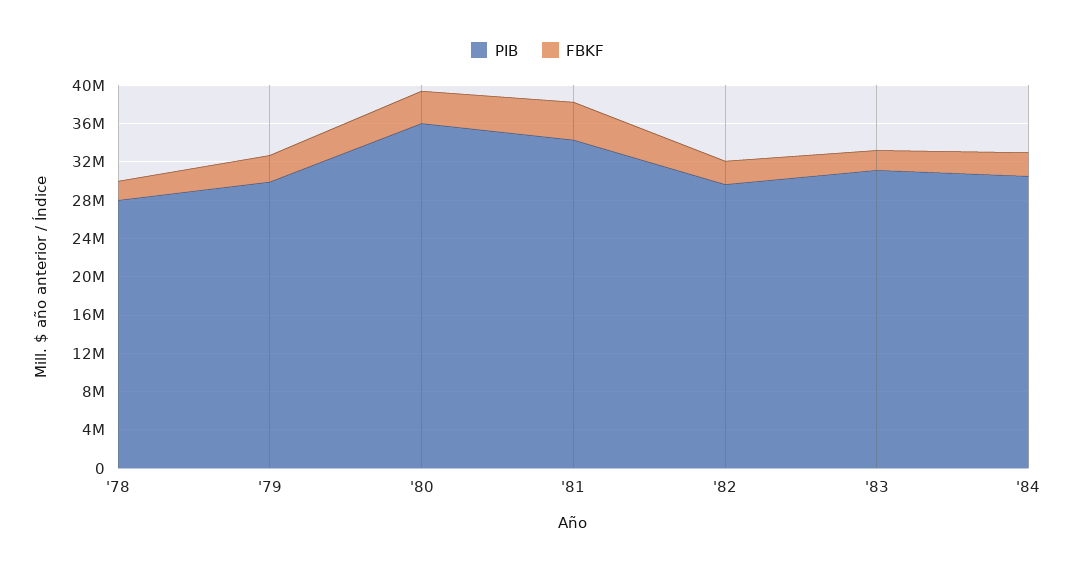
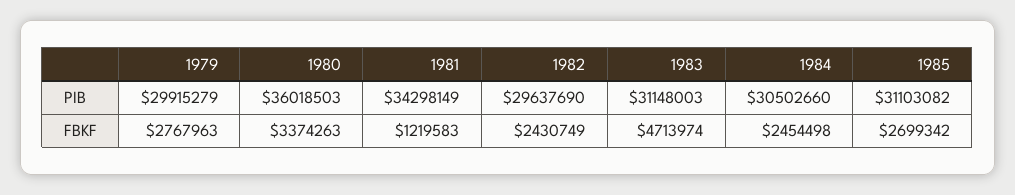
PIB, '78: 28000000 -> none
FBKF, '78: 2000000 -> none
FBKF, '81: 4000000 -> 1219583
FBKF, '83: 2000000 -> 4713974
PIB, 1985: none -> 31103082
FBKF, 1985: none -> 2699342

